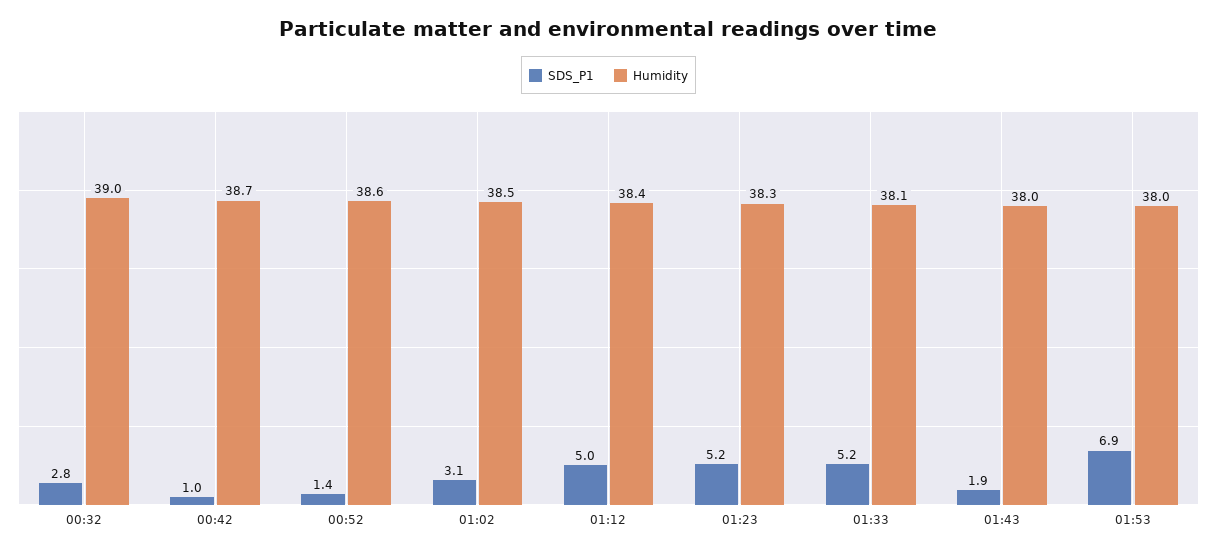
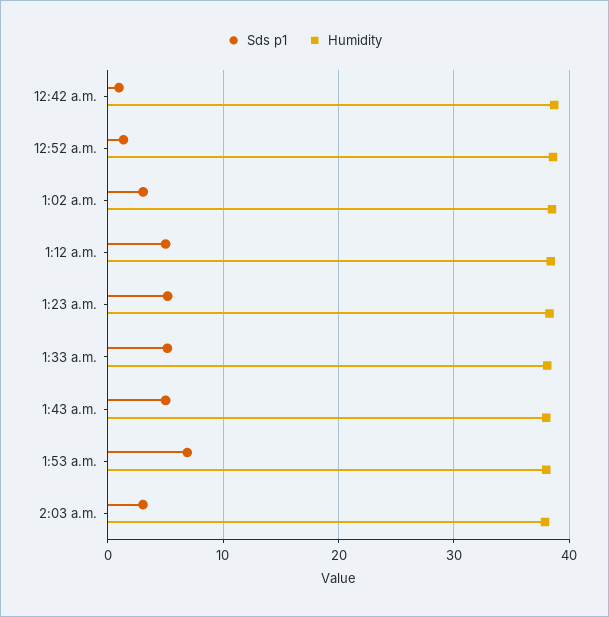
SDS_P1, 00:32: 2.8 -> none
Humidity, 00:32: 39 -> none
SDS_P1, 01:43: 1.9 -> 5
SDS_P1, 2:03 a.m.: none -> 3
Humidity, 2:03 a.m.: none -> 38

